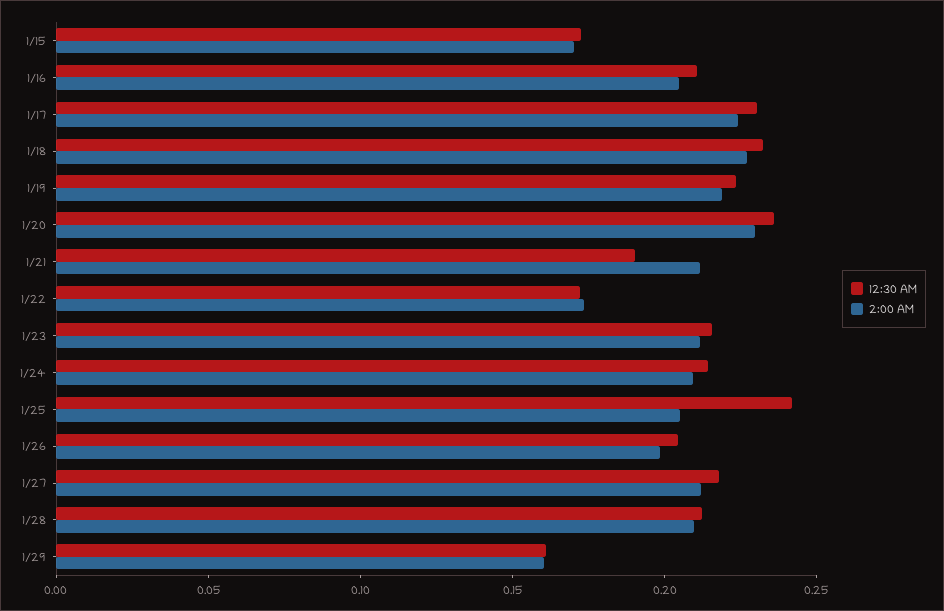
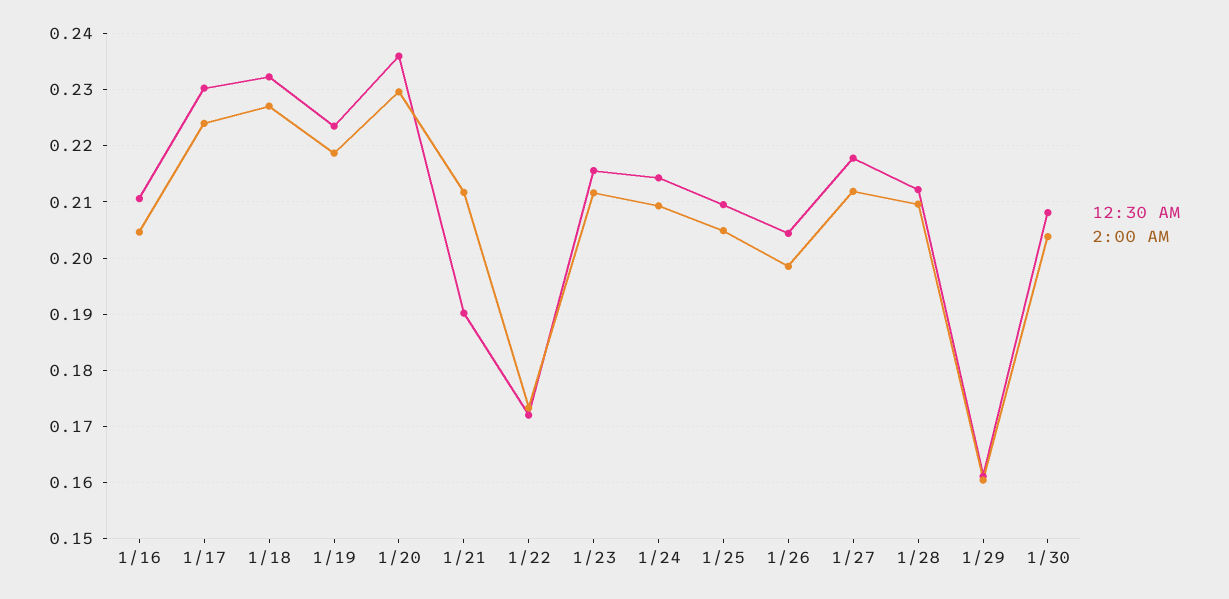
12:30 AM, 1/15: 0.17 -> none
2:00 AM, 1/15: 0.17 -> none
12:30 AM, 1/25: 0.24 -> 0.21
12:30 AM, 1/30: none -> 0.208
2:00 AM, 1/30: none -> 0.204

